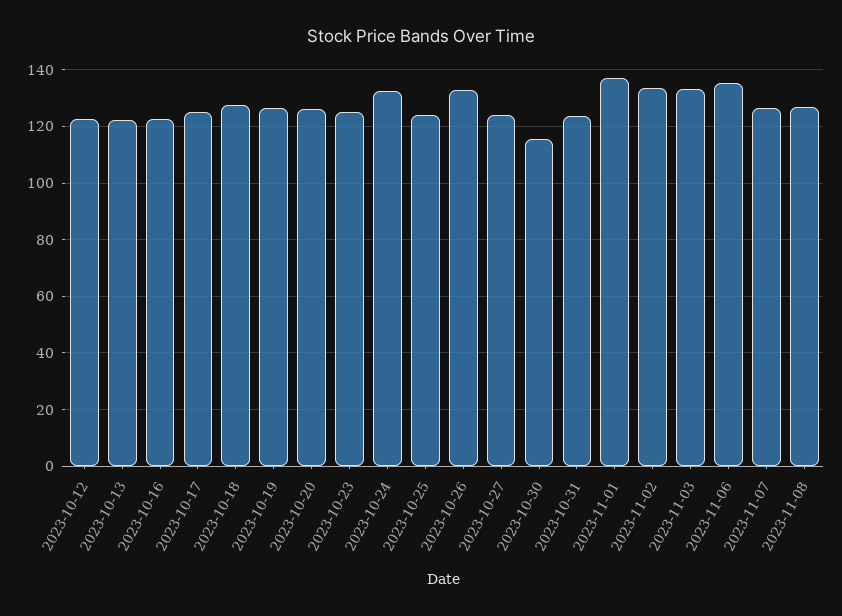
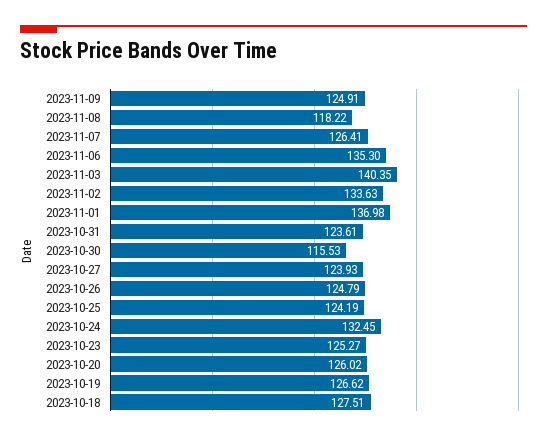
2023-10-12: 122.5 -> none
2023-10-13: 122.5 -> none
2023-10-16: 122.5 -> none
2023-10-17: 125 -> none
2023-10-26: 132.5 -> 124.79
2023-11-03: 132.5 -> 140.35
2023-11-08: 127.5 -> 118.22
2023-11-09: none -> 124.91

